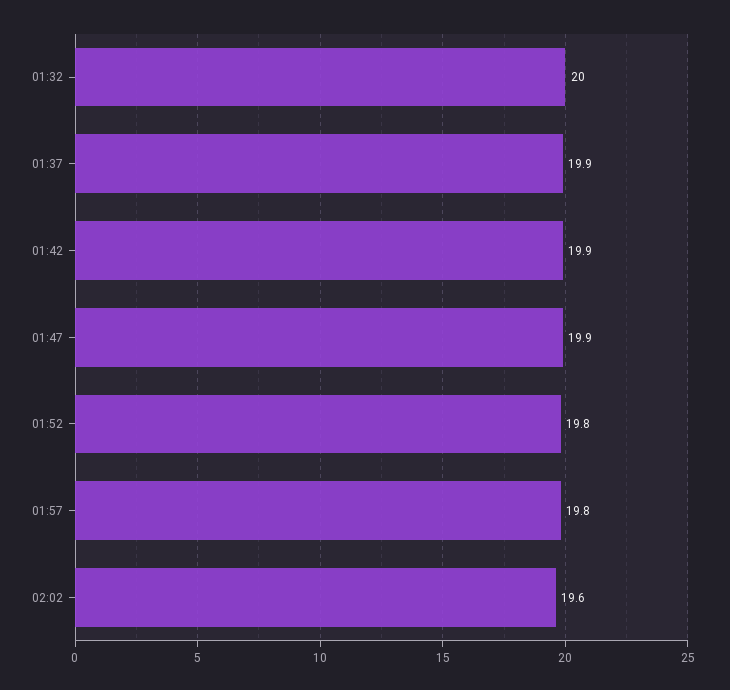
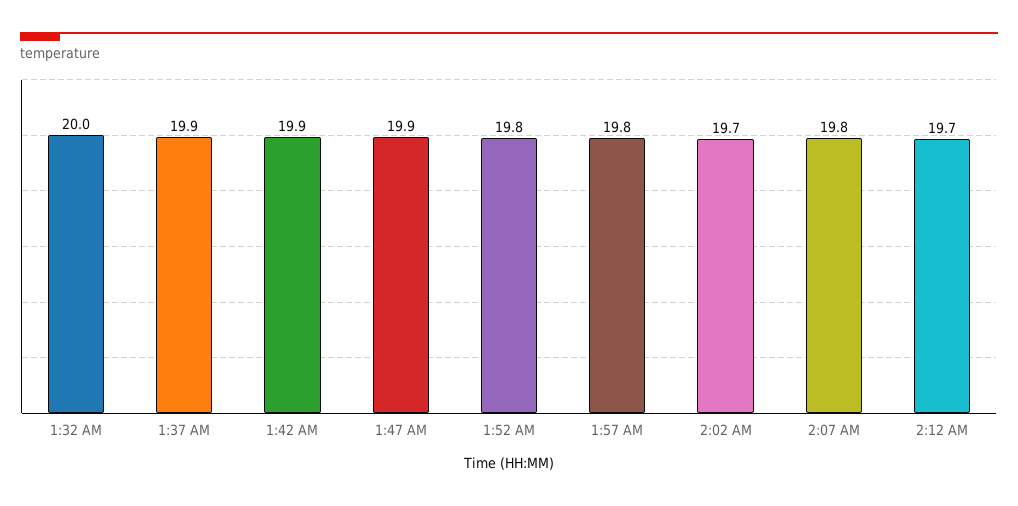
02:02: 19.6 -> 19.7
2:07 AM: none -> 19.8
2:12 AM: none -> 19.7

